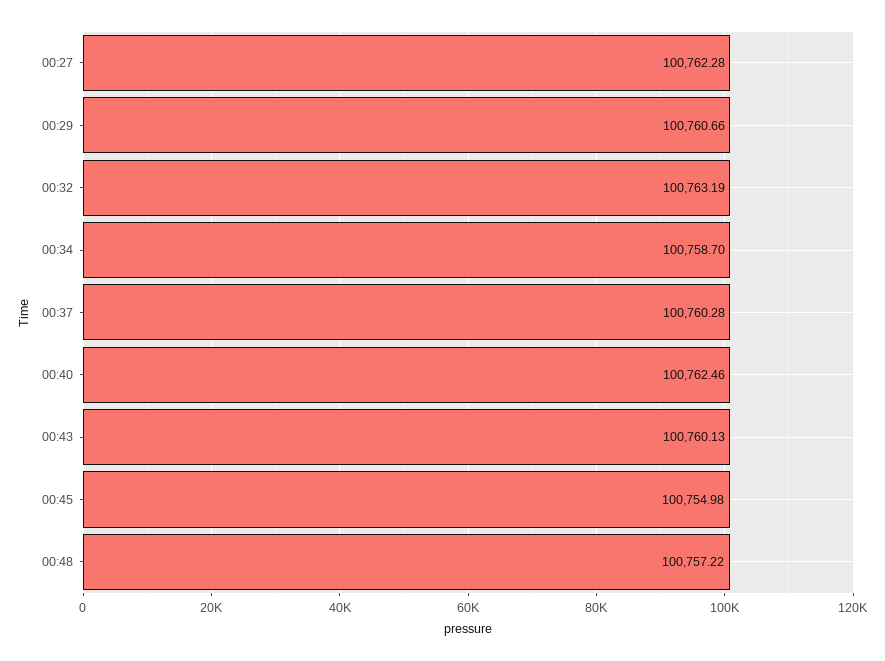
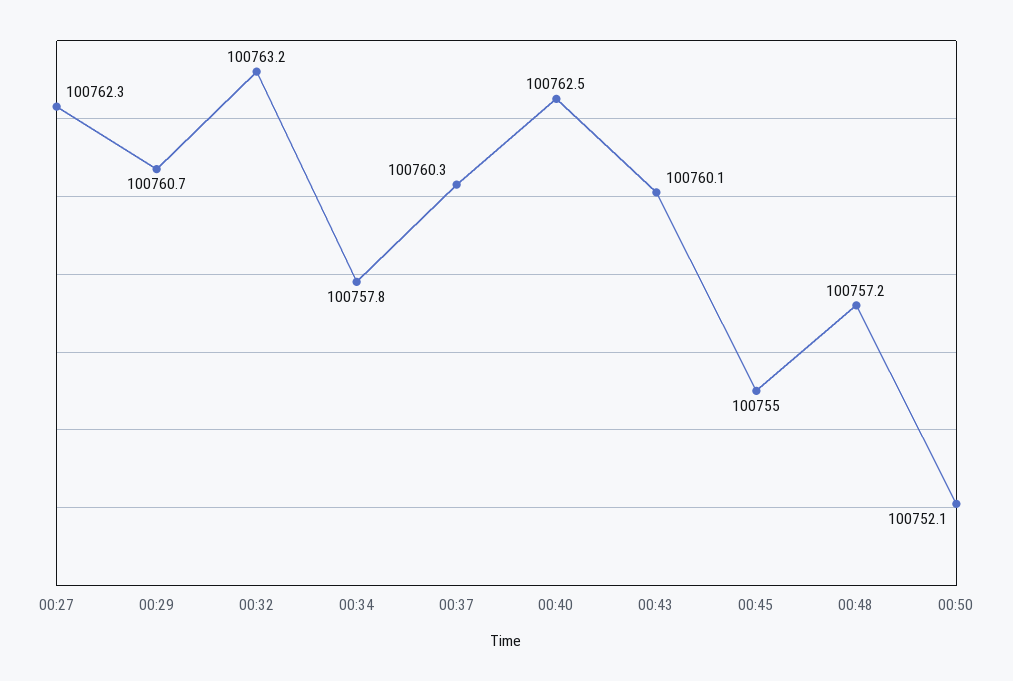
00:34: 100758.7 -> 100757.8
00:50: none -> 100752.1

